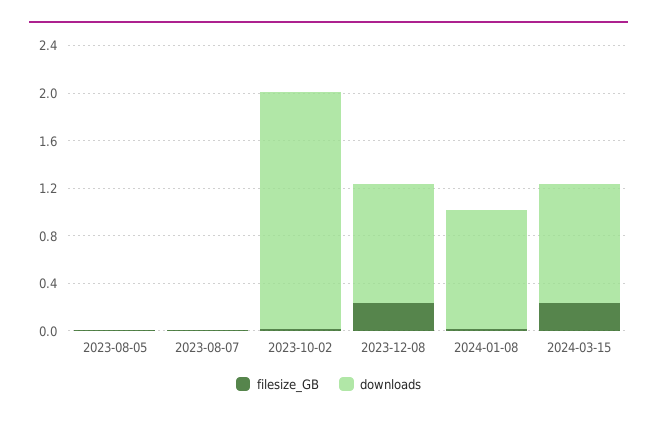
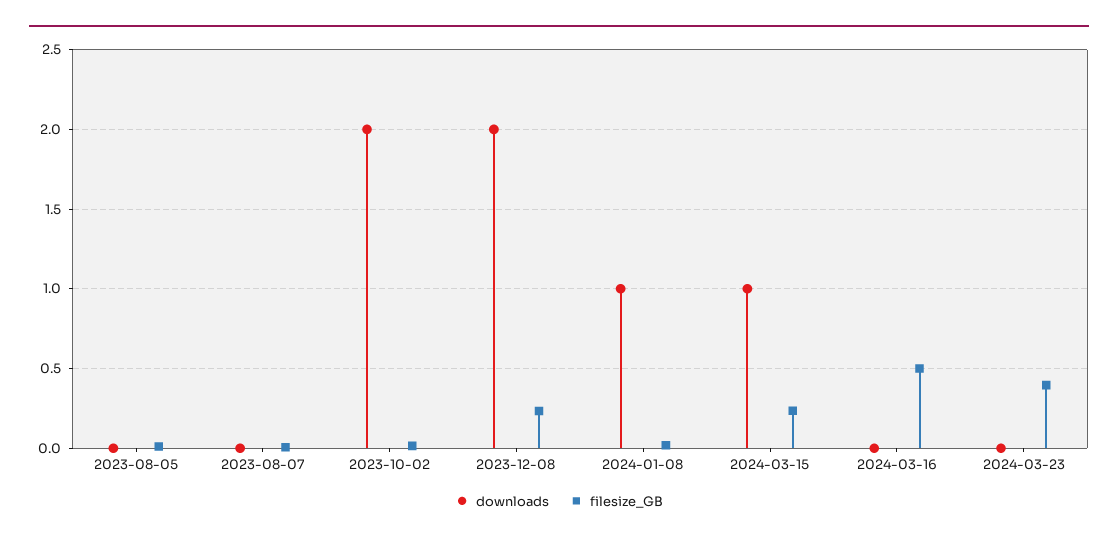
downloads, 2023-12-08: 1 -> 2
downloads, 2024-03-16: none -> 0
filesize_GB, 2024-03-16: none -> 0.5
downloads, 2024-03-23: none -> 0
filesize_GB, 2024-03-23: none -> 0.4

